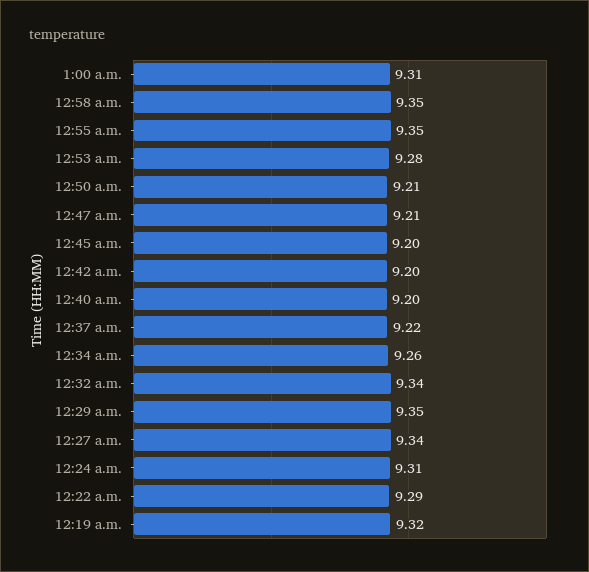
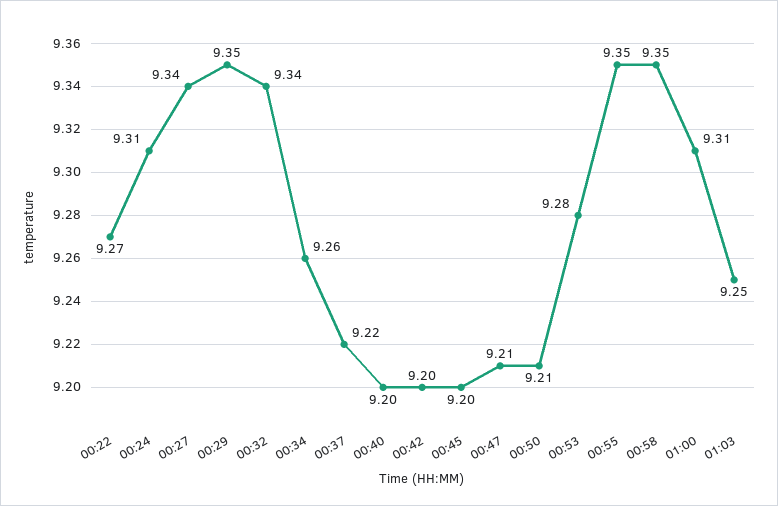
12:22 a.m.: 9.29 -> 9.27
12:19 a.m.: 9.32 -> none
01:03: none -> 9.25

